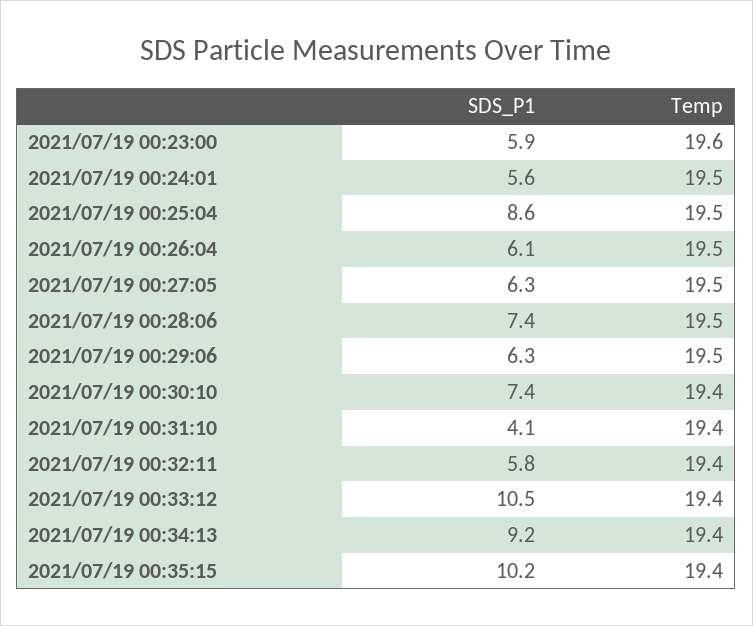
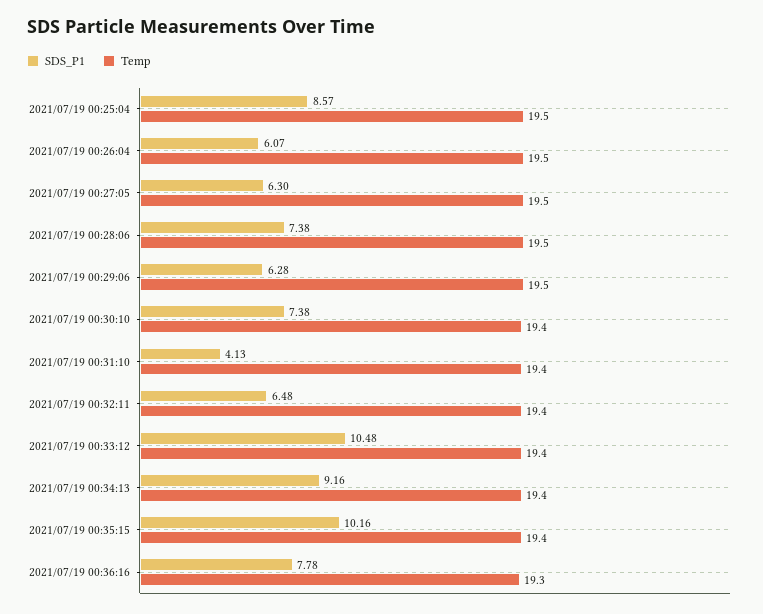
SDS_P1, 2021/07/19 00:23:00: 5.9 -> none
Temp, 2021/07/19 00:23:00: 19.6 -> none
SDS_P1, 2021/07/19 00:24:01: 5.6 -> none
Temp, 2021/07/19 00:24:01: 19.5 -> none
SDS_P1, 2021/07/19 00:32:11: 5.8 -> 6.48
SDS_P1, 2021/07/19 00:36:16: none -> 7.78
Temp, 2021/07/19 00:36:16: none -> 19.3

